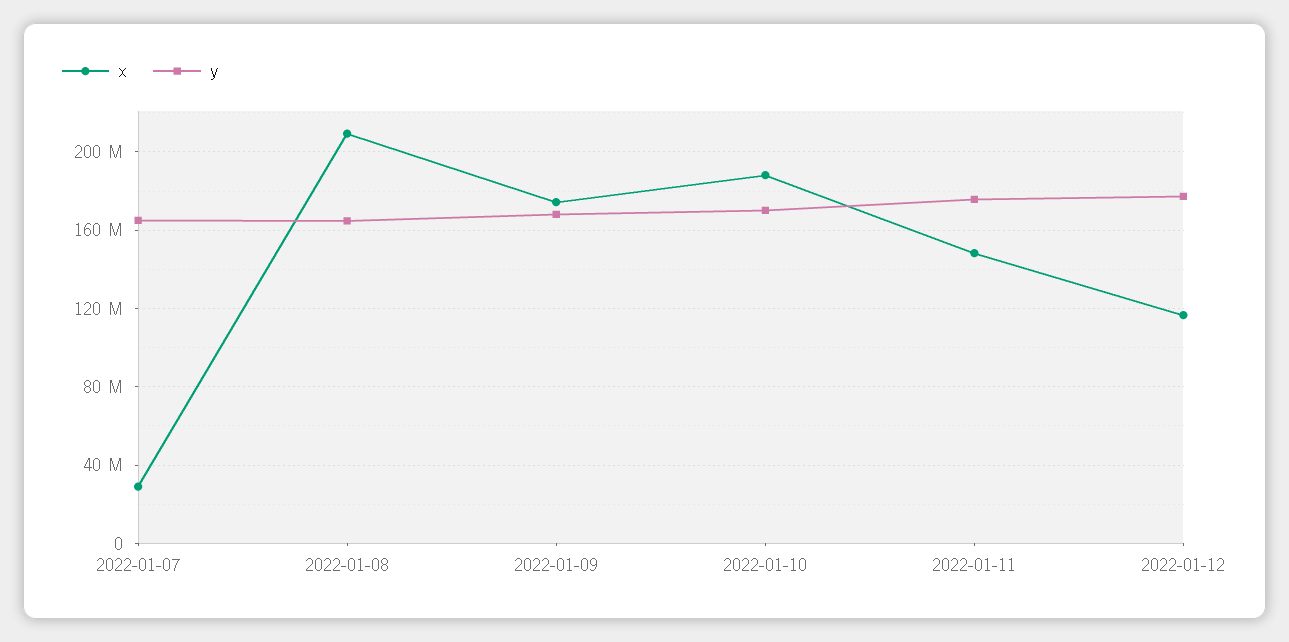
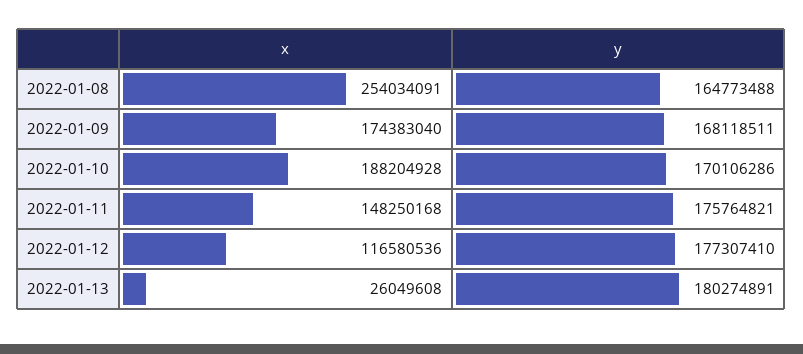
x, 2022-01-07: 30000000 -> none
y, 2022-01-07: 165000000 -> none
x, 2022-01-08: 210000000 -> 254034091
x, 2022-01-13: none -> 26049608
y, 2022-01-13: none -> 180274891

